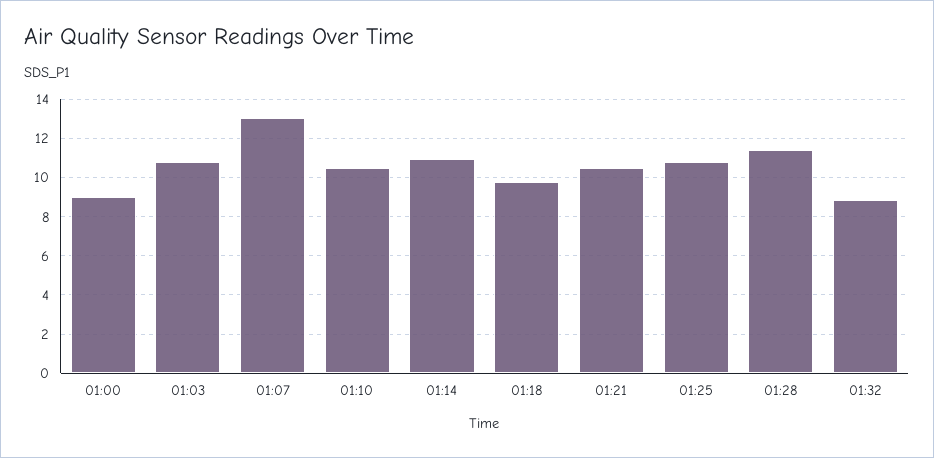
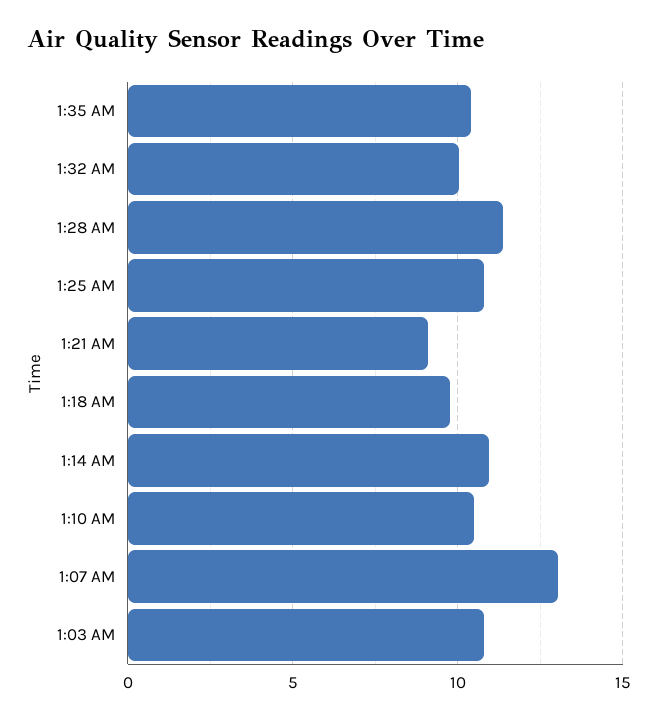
01:00: 9 -> none
01:21: 10.5 -> 9
01:32: 9 -> 10
1:35 AM: none -> 10.5

